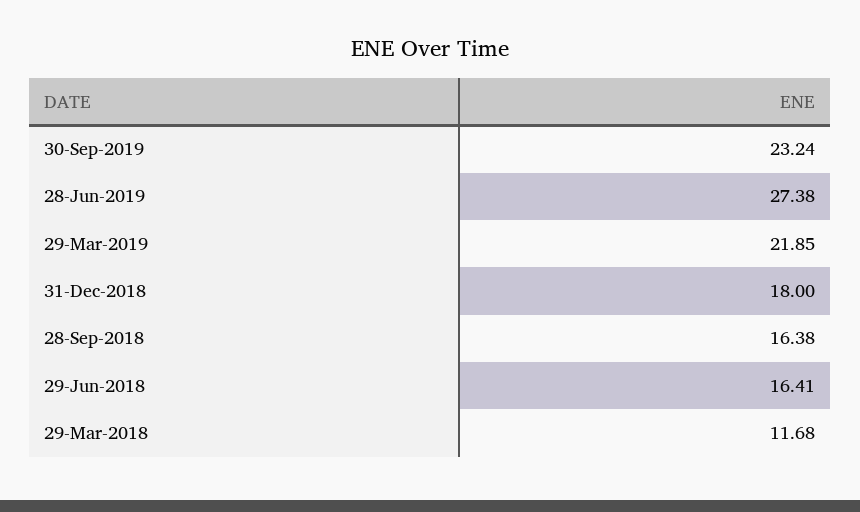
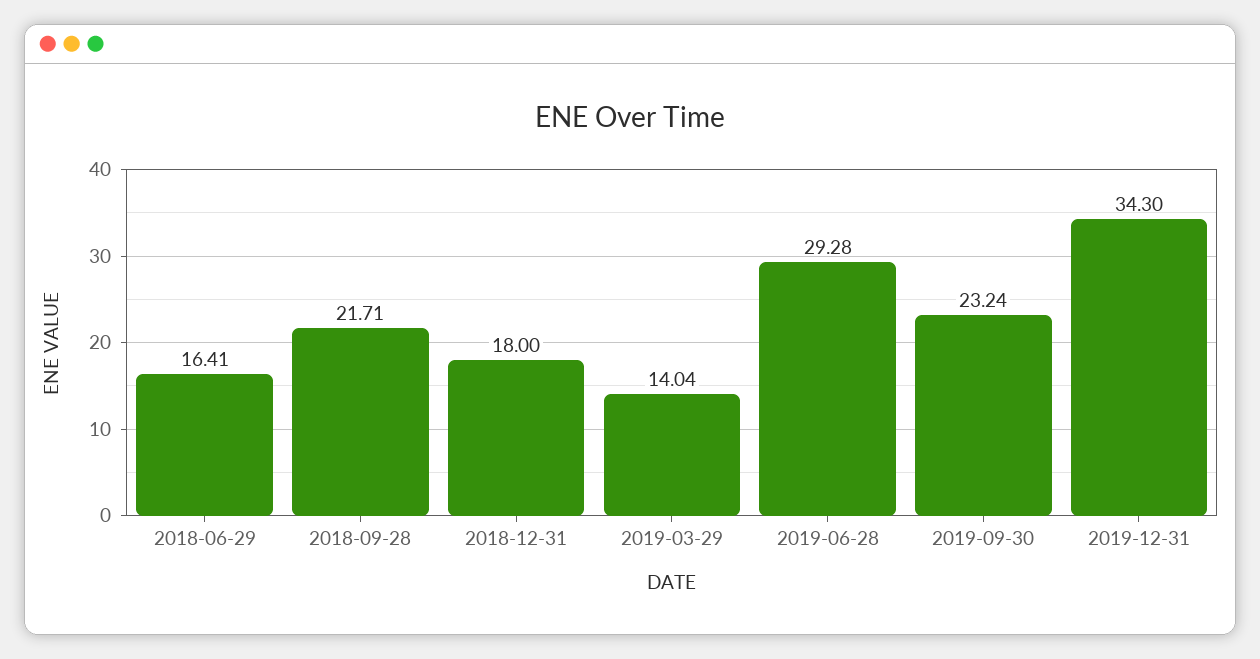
28-Jun-2019: 27.38 -> 29.28
29-Mar-2019: 21.85 -> 14.04
28-Sep-2018: 16.38 -> 21.71
29-Mar-2018: 11.68 -> none
2019-12-31: none -> 34.3

